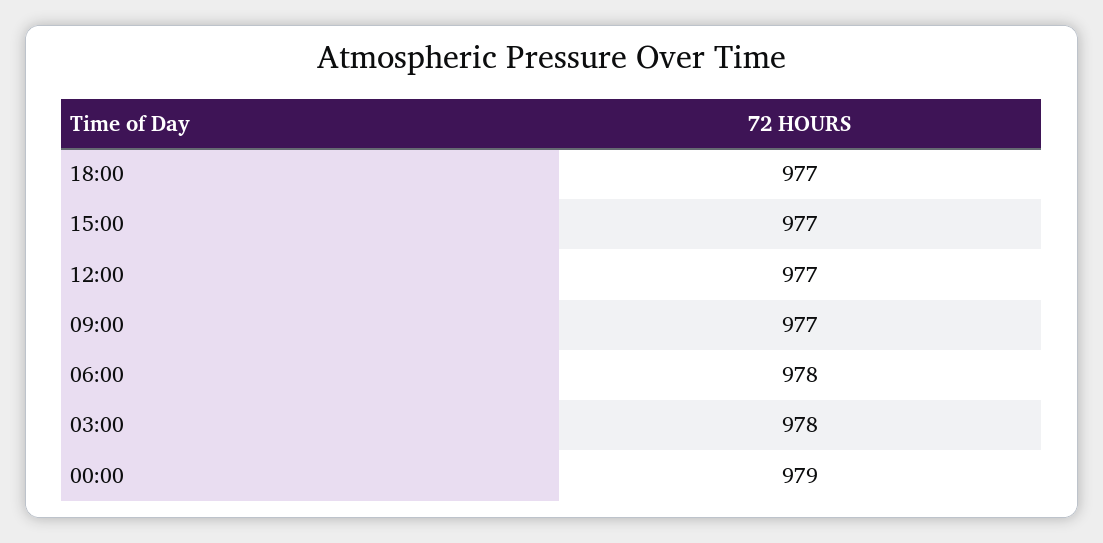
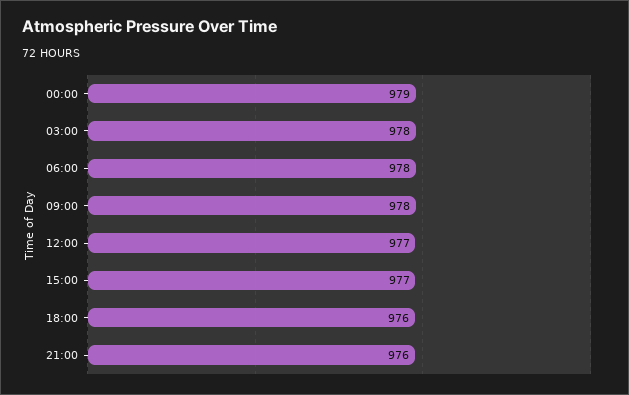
18:00: 977 -> 976
09:00: 977 -> 978
21:00: none -> 976

